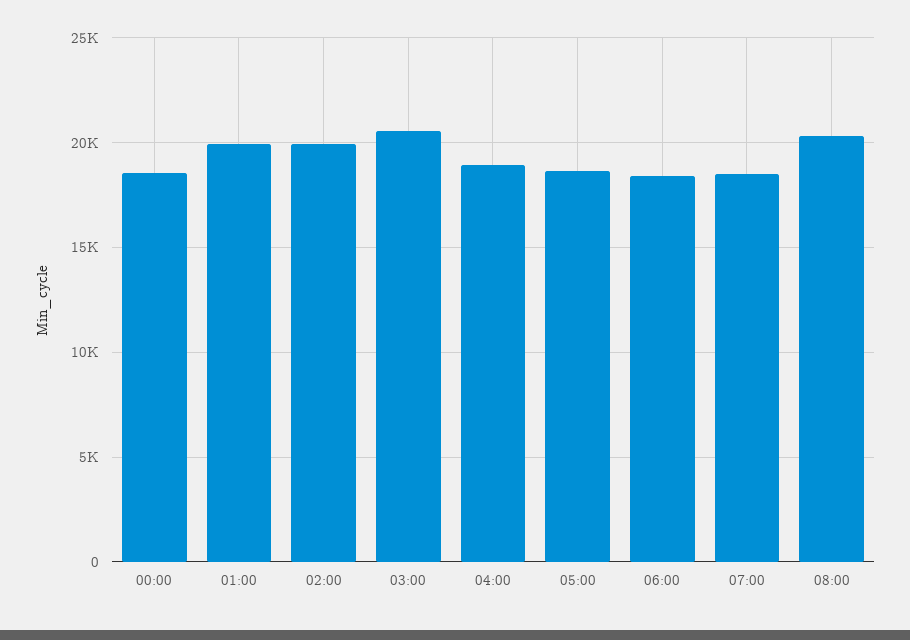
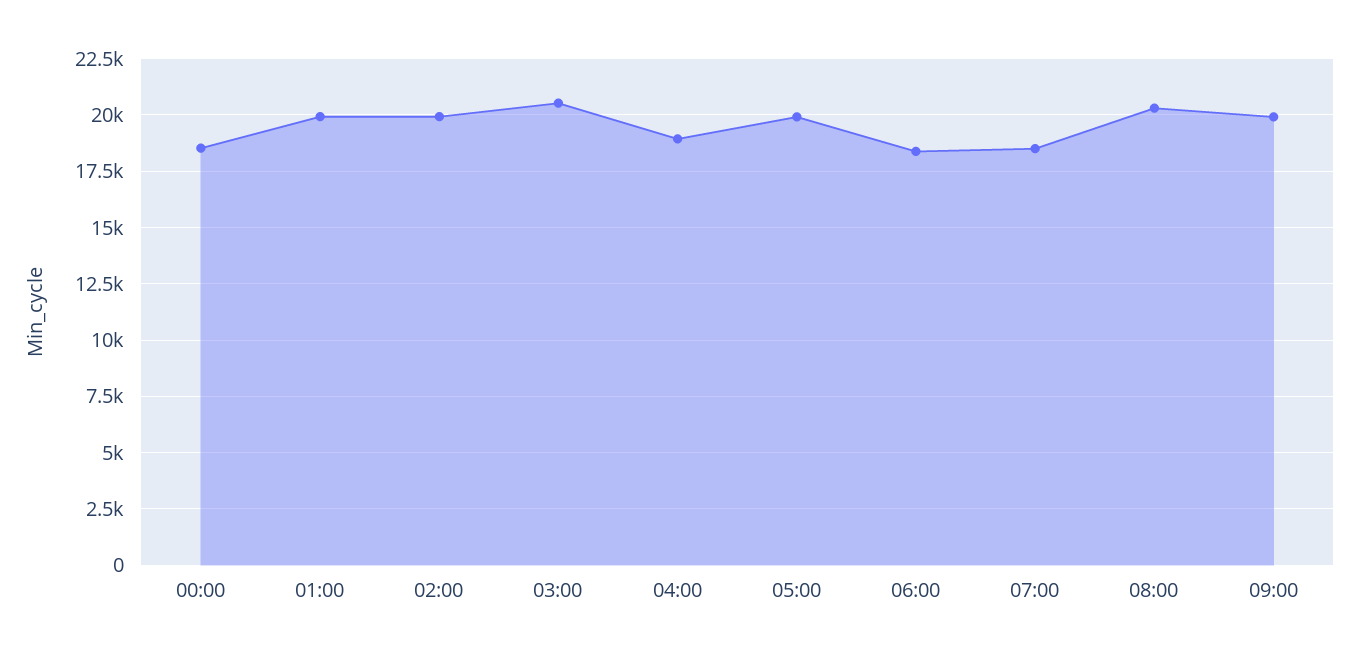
05:00: 18500 -> 20000
09:00: none -> 20000

